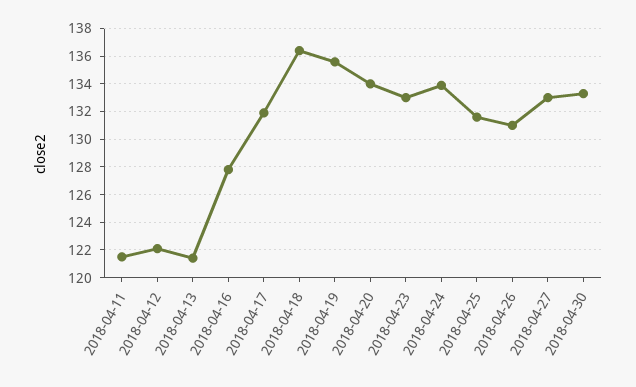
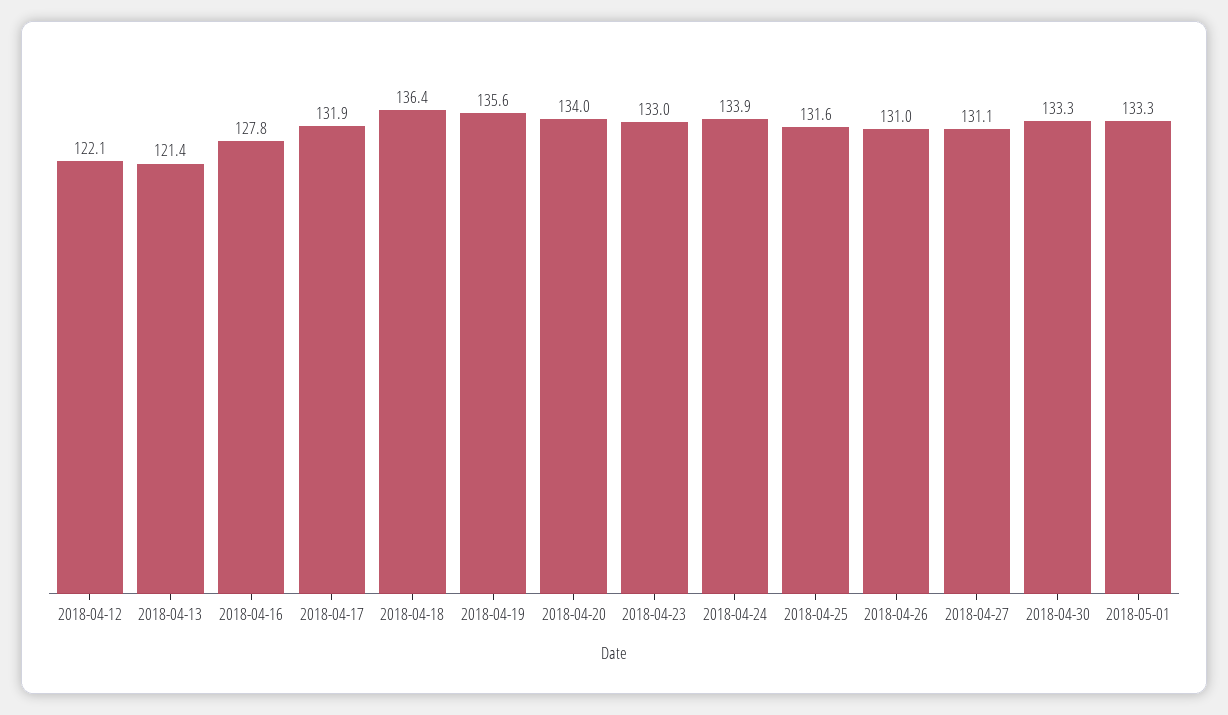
2018-04-11: 121.5 -> none
2018-04-27: 133 -> 131.1
2018-05-01: none -> 133.3

